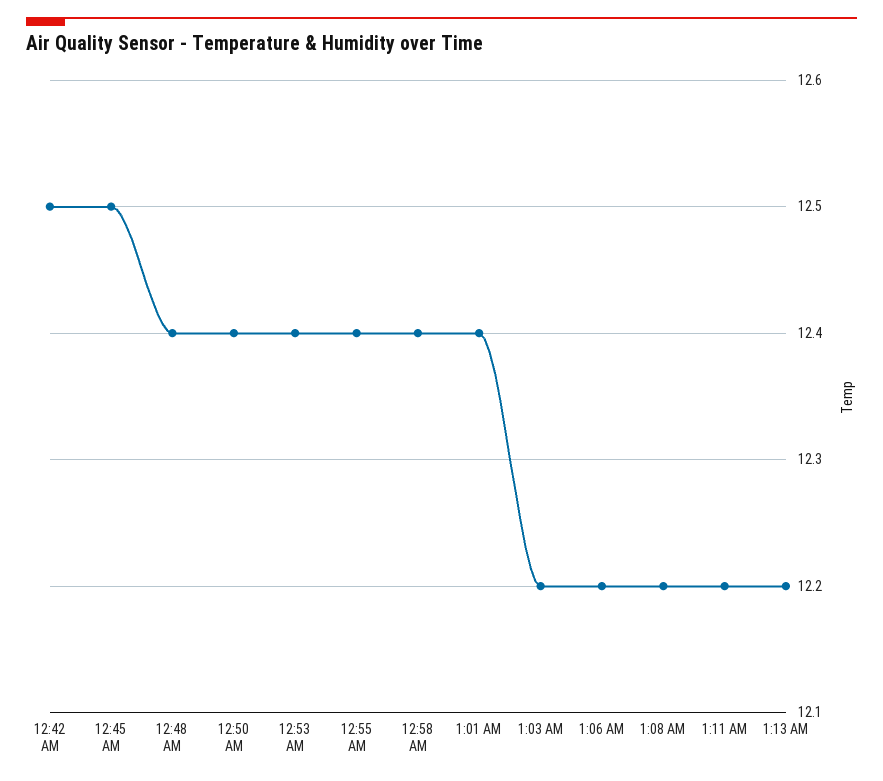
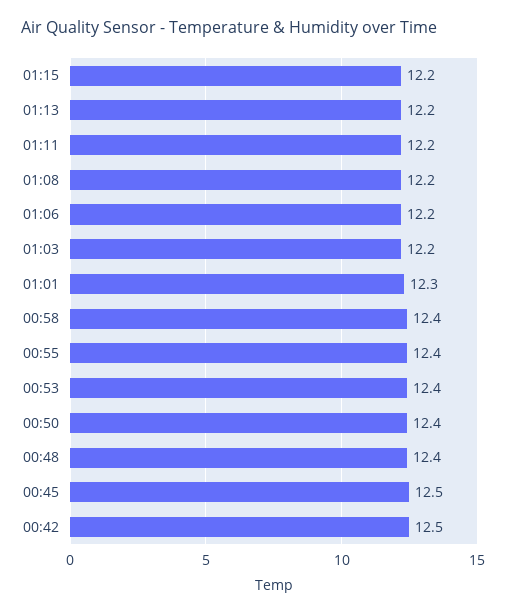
1:01 AM: 12.4 -> 12.3
01:15: none -> 12.2

